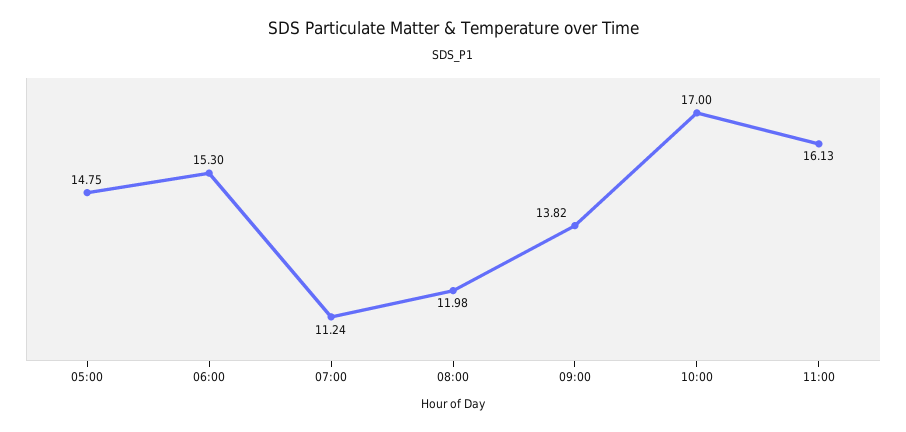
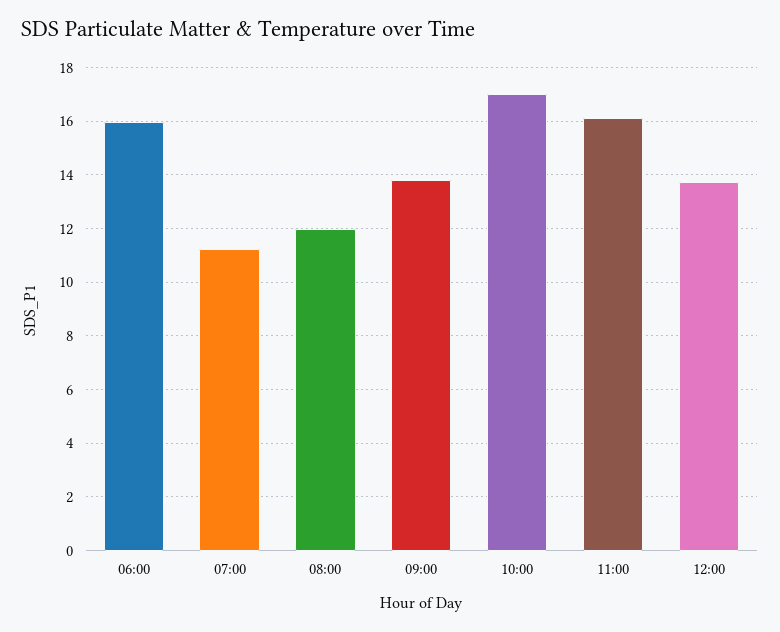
05:00: 14.75 -> none
06:00: 15.3 -> 16
12:00: none -> 13.75

